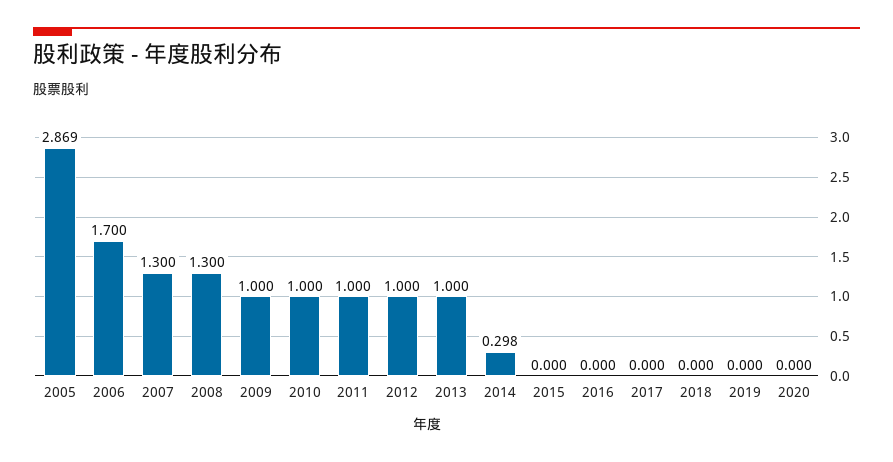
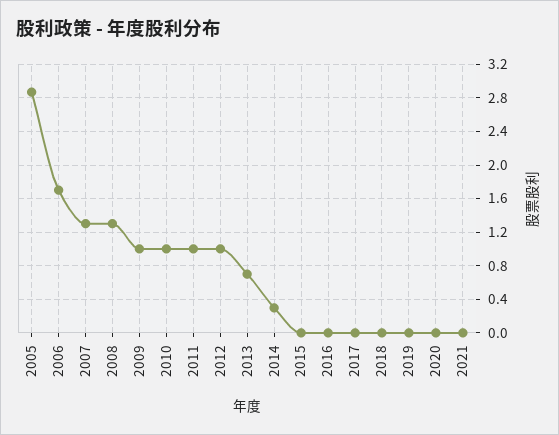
2013: 1 -> 0.7
2021: none -> 0

